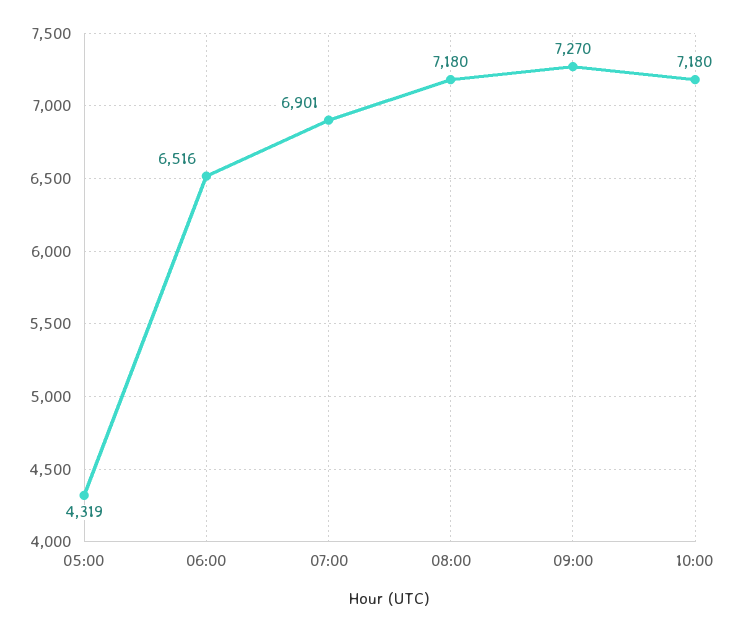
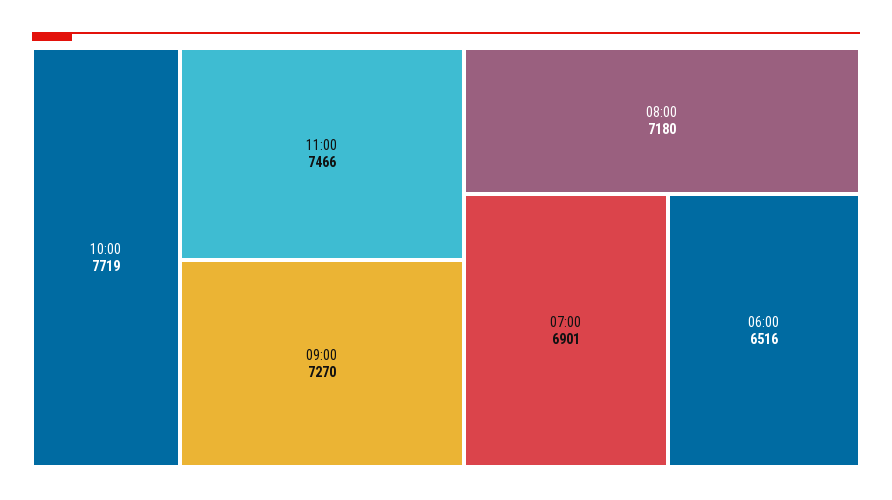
05:00: 4319 -> none
10:00: 7180 -> 7719
11:00: none -> 7466

